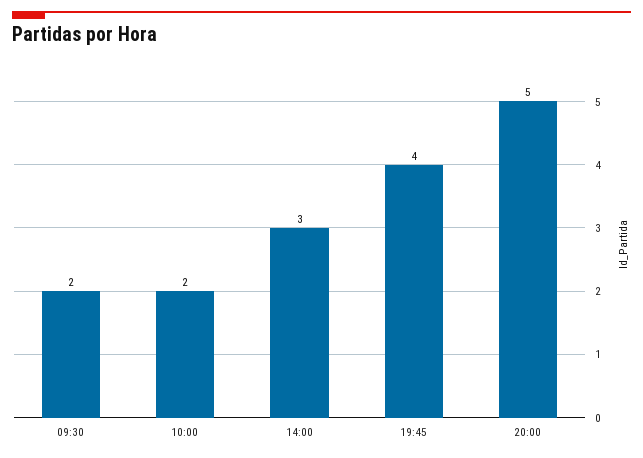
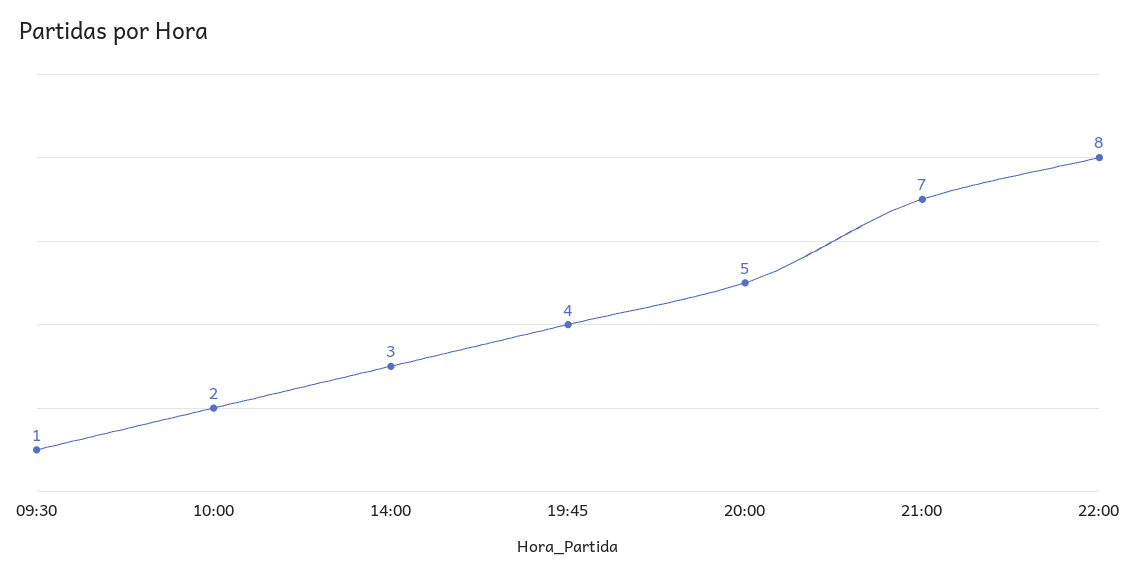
09:30: 2 -> 1
21:00: none -> 7
22:00: none -> 8

